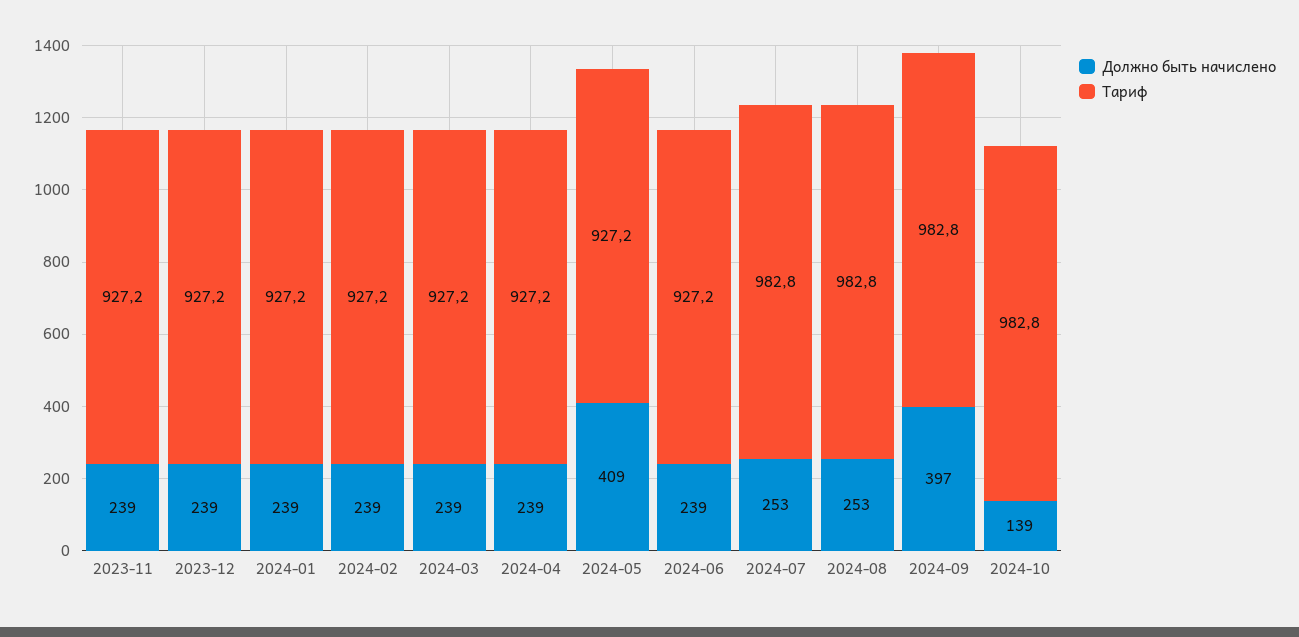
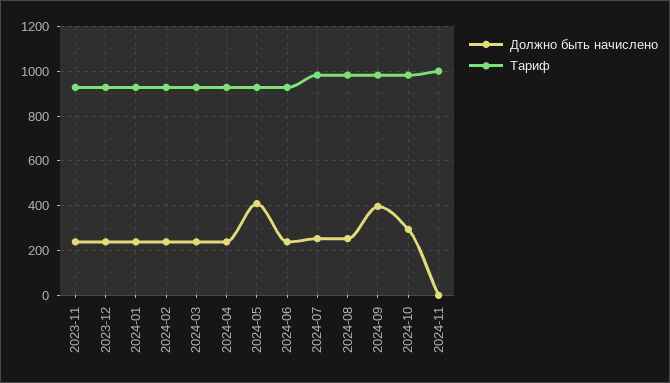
Должно быть начислено, 2024-10: 139 -> 300
Должно быть начислено, 2024-11: none -> 0
Тариф, 2024-11: none -> 1000

